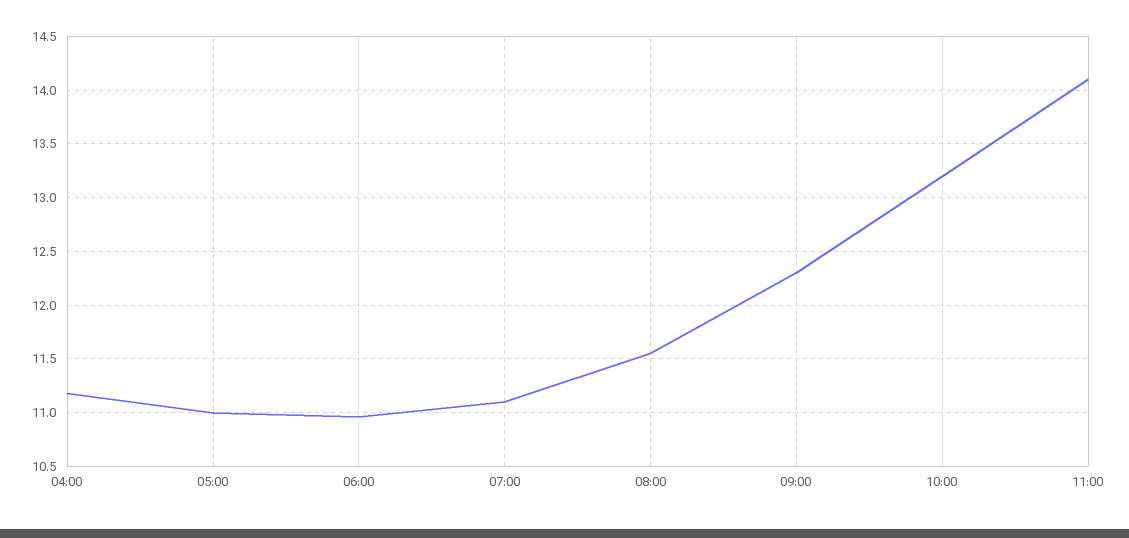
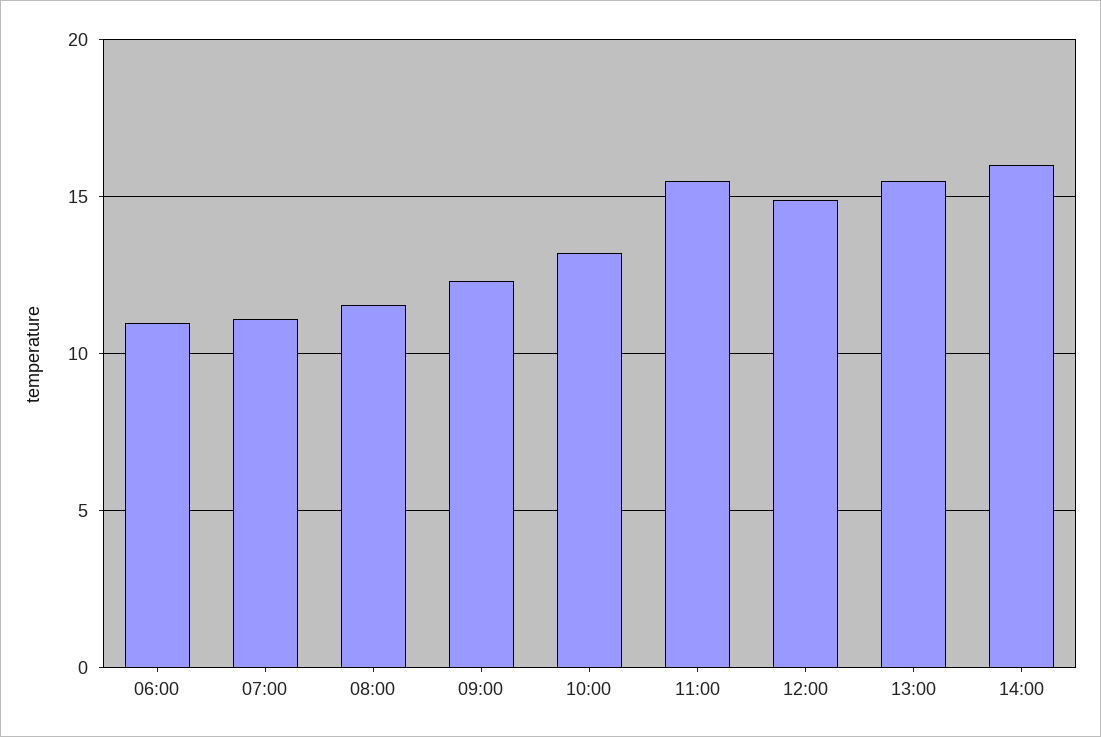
04:00: 11.2 -> none
05:00: 11 -> none
11:00: 14.1 -> 15.5
12:00: none -> 15
13:00: none -> 15.5
14:00: none -> 16

